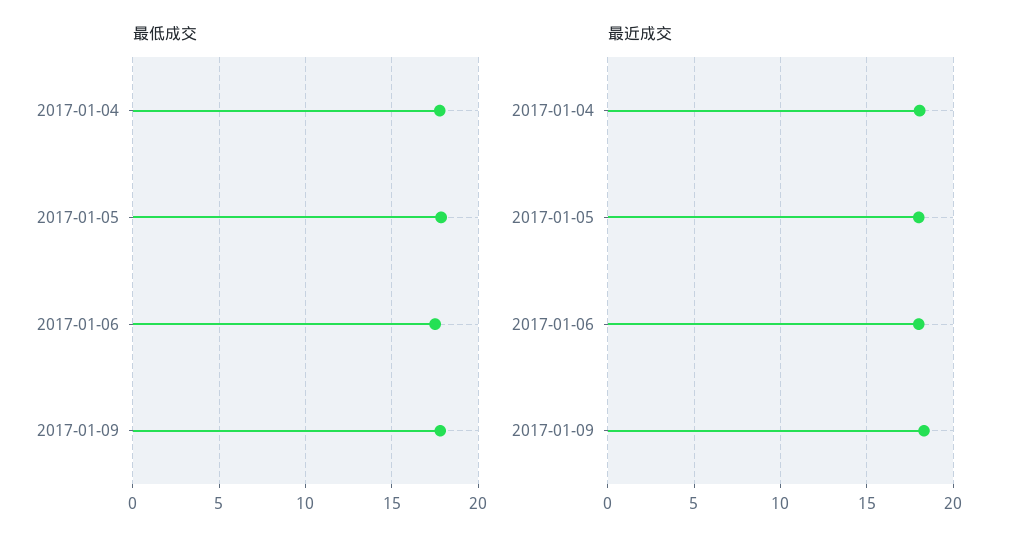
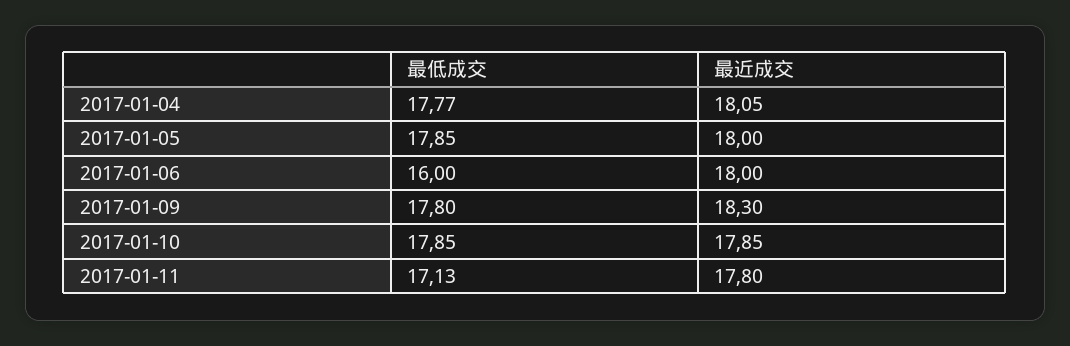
最低成交, 2017-01-06: 17.5 -> 16
最低成交, 2017-01-10: none -> 17.85
最近成交, 2017-01-10: none -> 17.85
最低成交, 2017-01-11: none -> 17.13
最近成交, 2017-01-11: none -> 17.8

